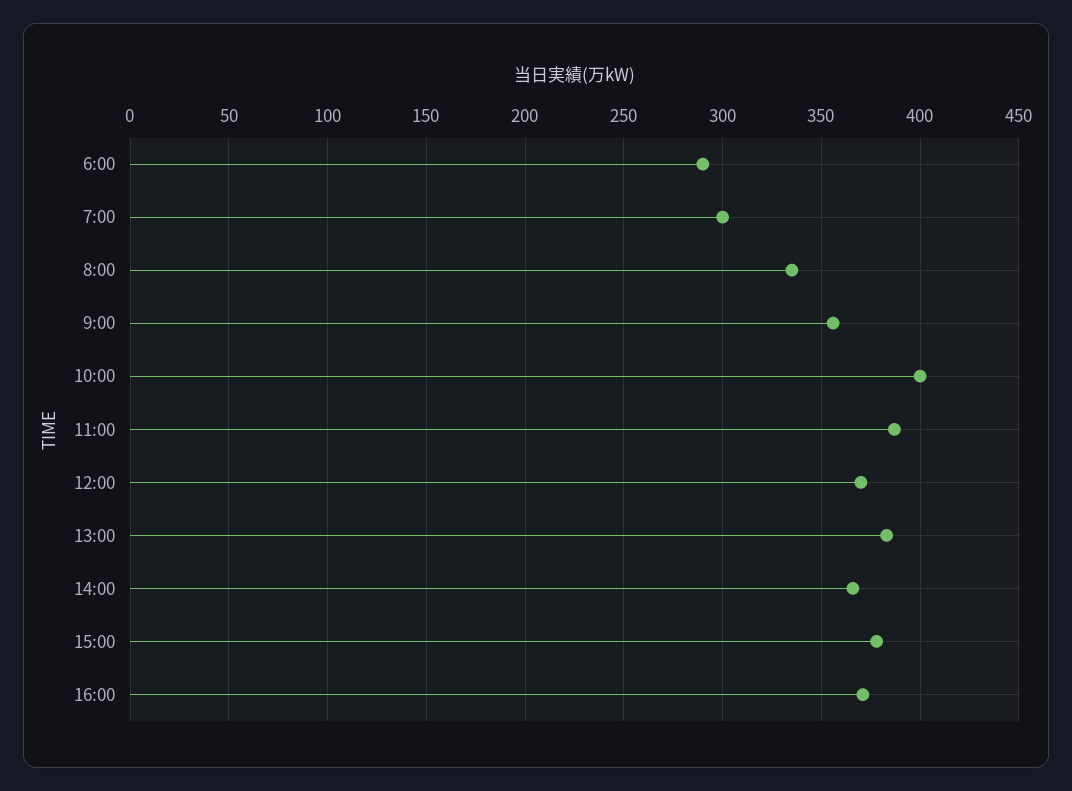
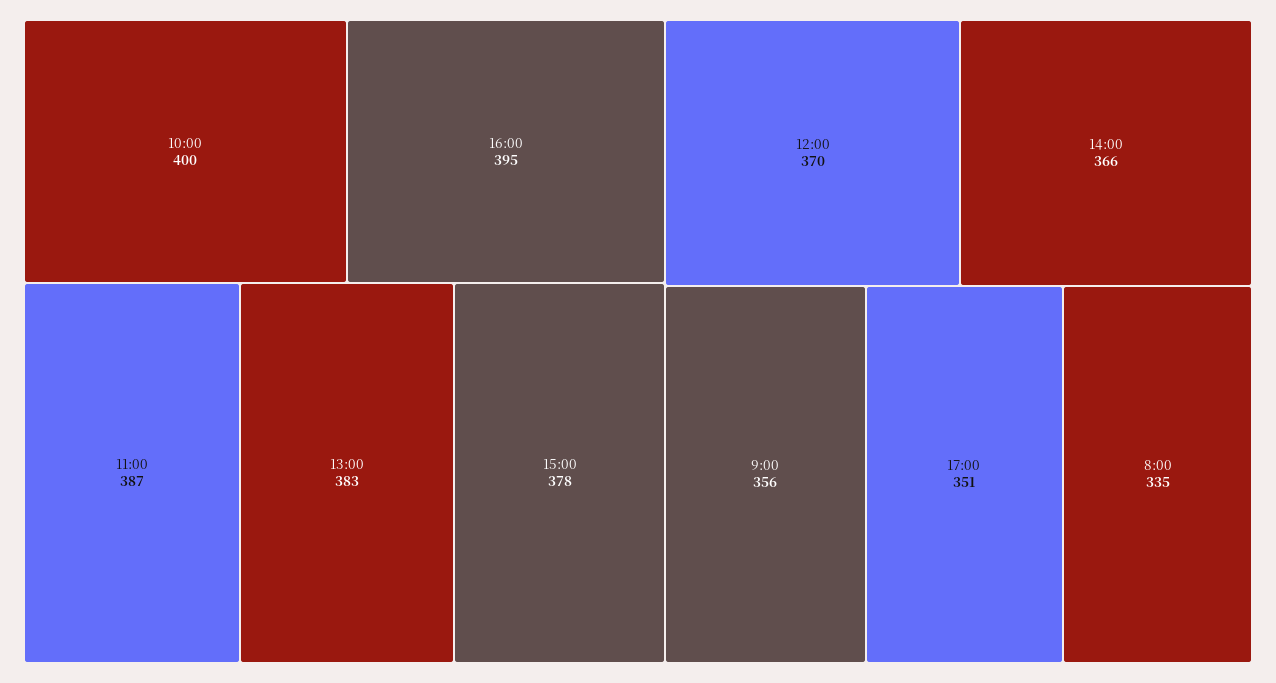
6:00: 290 -> none
7:00: 300 -> none
16:00: 370 -> 395
17:00: none -> 351

